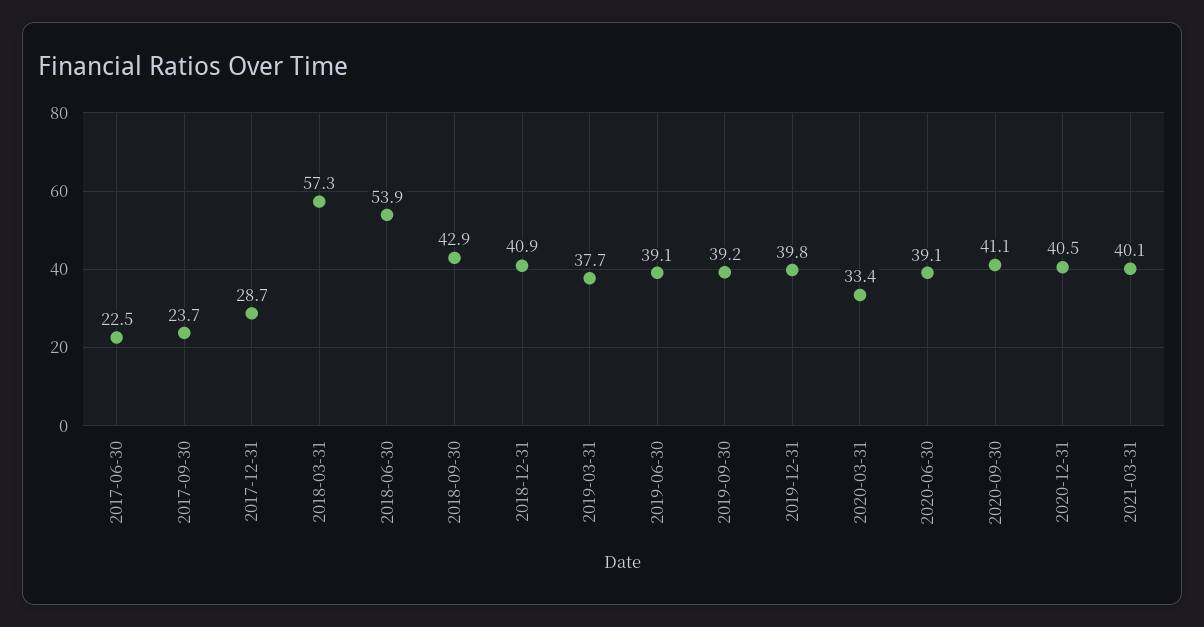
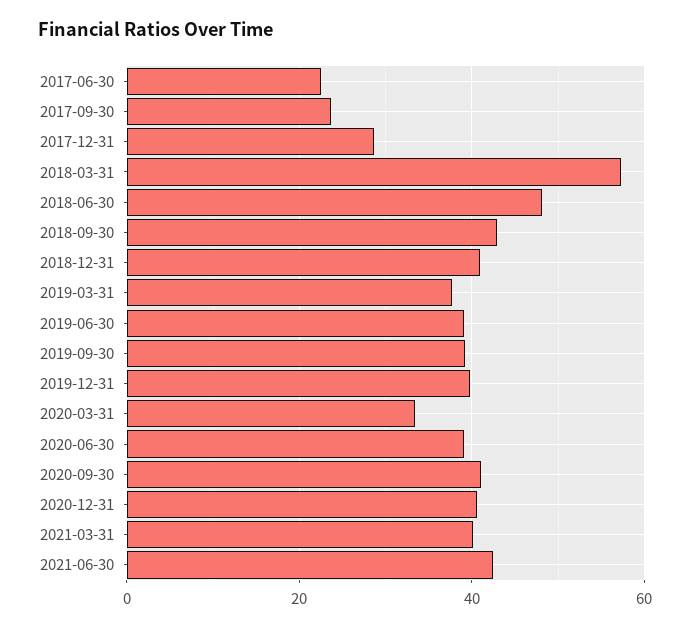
2018-06-30: 53.9 -> 48
2021-06-30: none -> 42

